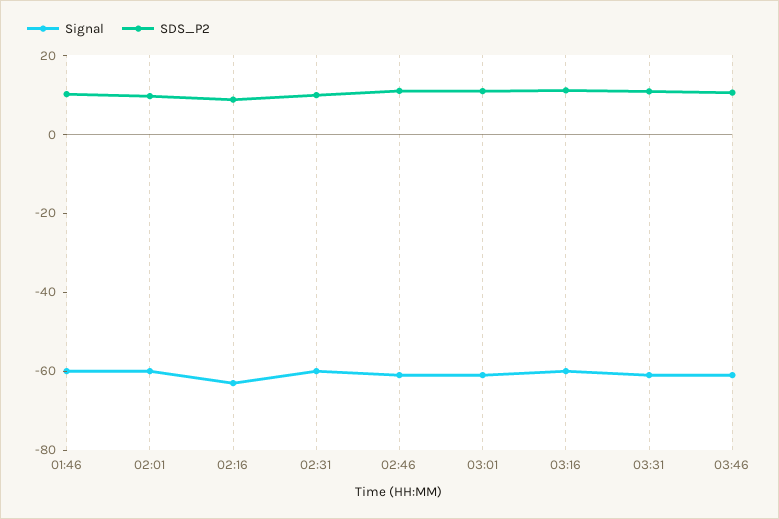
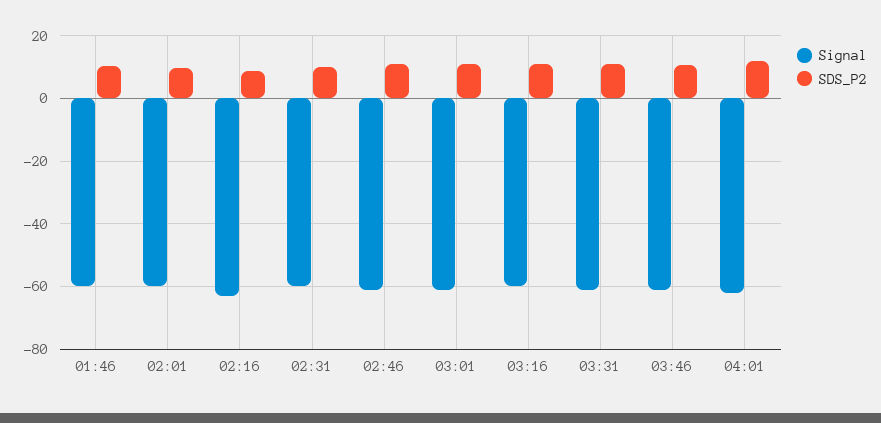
Signal, 04:01: none -> -62
SDS_P2, 04:01: none -> 12

